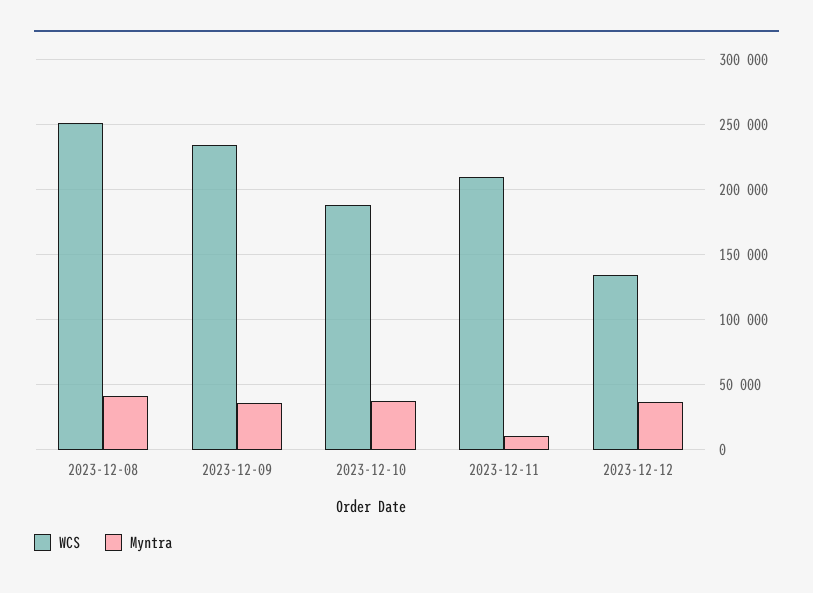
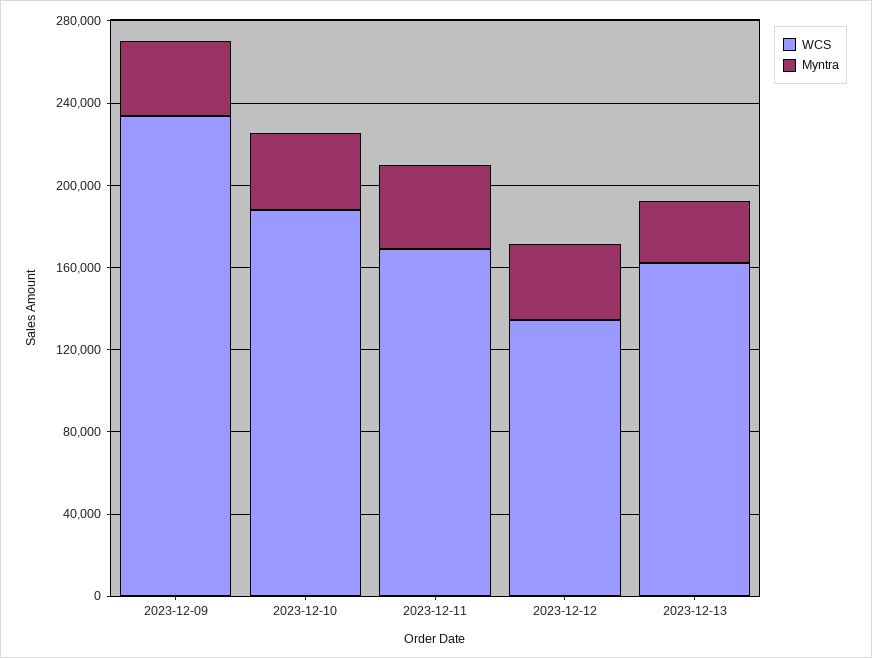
WCS, 2023-12-08: 250000 -> none
Myntra, 2023-12-08: 40000 -> none
WCS, 2023-12-11: 210000 -> 170000
Myntra, 2023-12-11: 10000 -> 40000
WCS, 2023-12-13: none -> 160000
Myntra, 2023-12-13: none -> 30000

